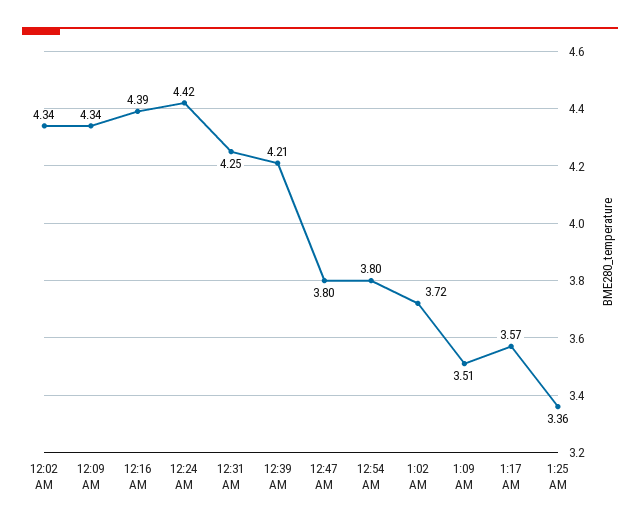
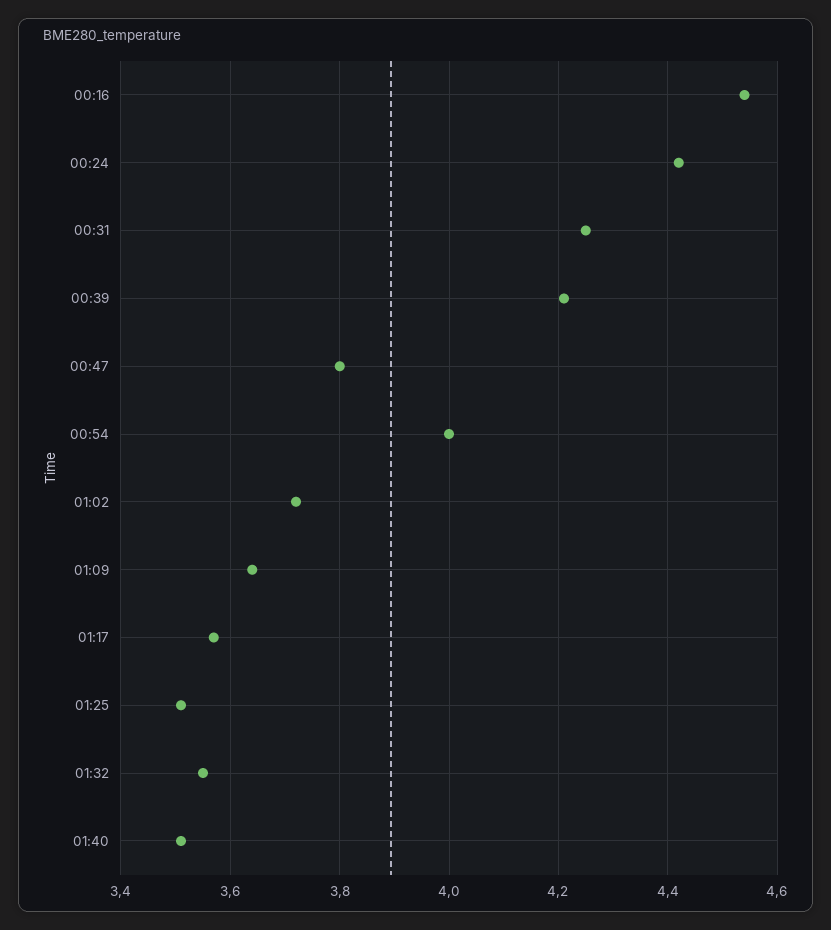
12:02 AM: 4.34 -> none
12:09 AM: 4.34 -> none
12:16 AM: 4.39 -> 4.55
12:54 AM: 3.8 -> 4
1:09 AM: 3.51 -> 3.65
1:25 AM: 3.36 -> 3.5
01:32: none -> 3.55
01:40: none -> 3.5

